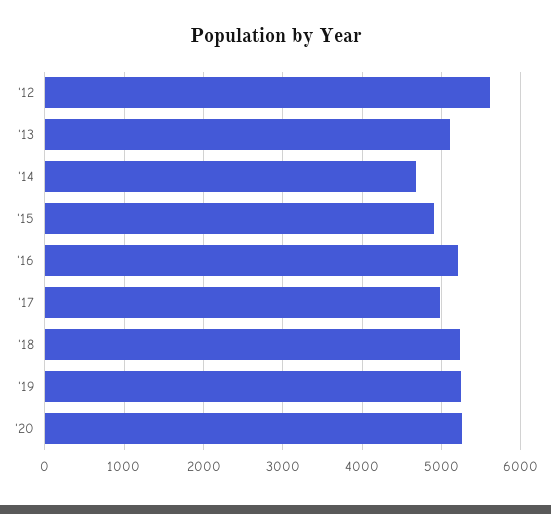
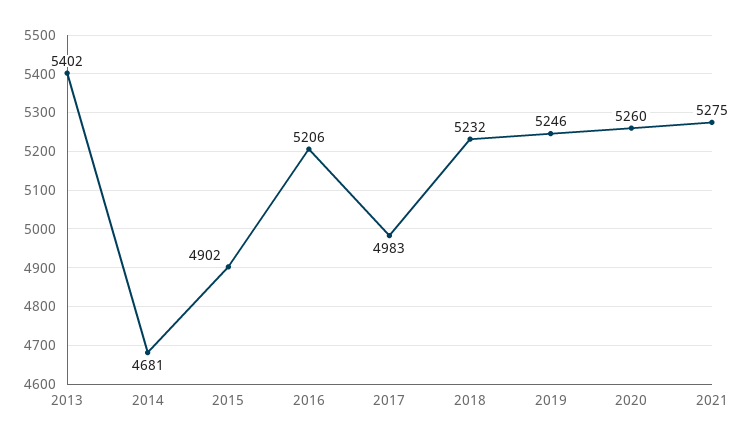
'12: 5600 -> none
'13: 5100 -> 5402
2021: none -> 5275

